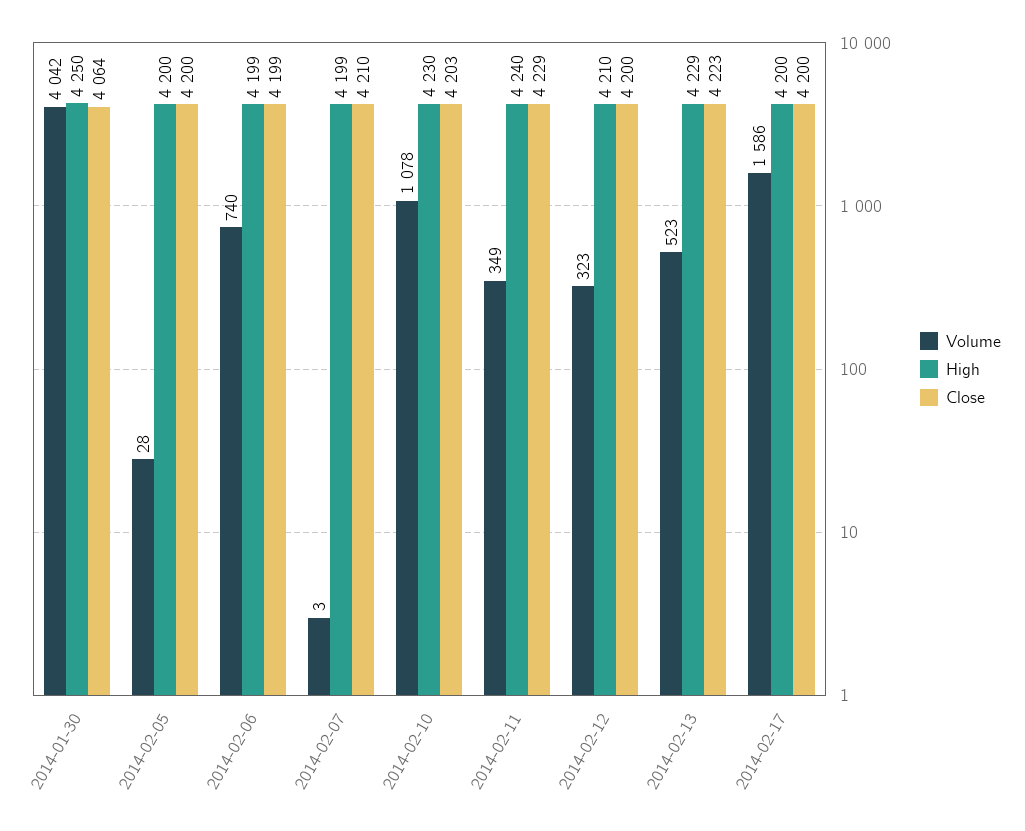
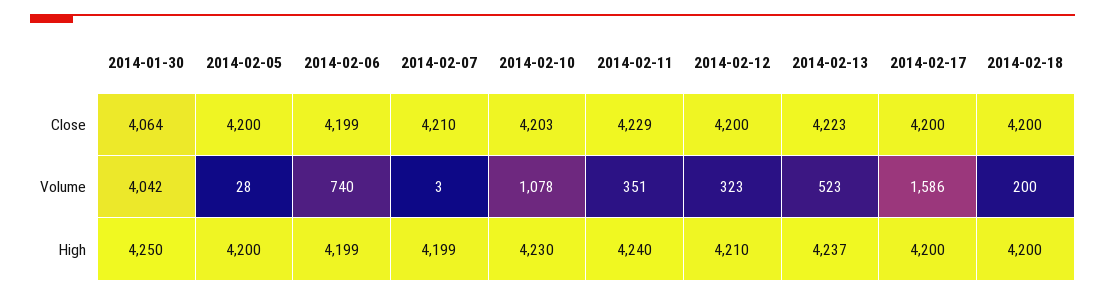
Volume, 2014-02-11: 349 -> 351
High, 2014-02-13: 4229 -> 4237
Close, 2014-02-18: none -> 4200
Volume, 2014-02-18: none -> 200
High, 2014-02-18: none -> 4200

